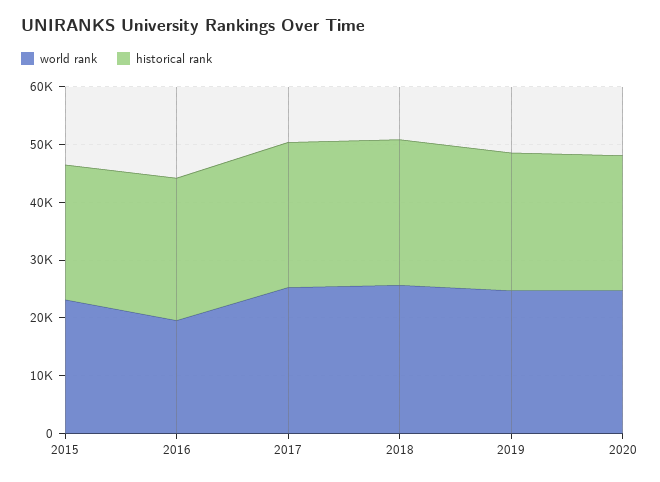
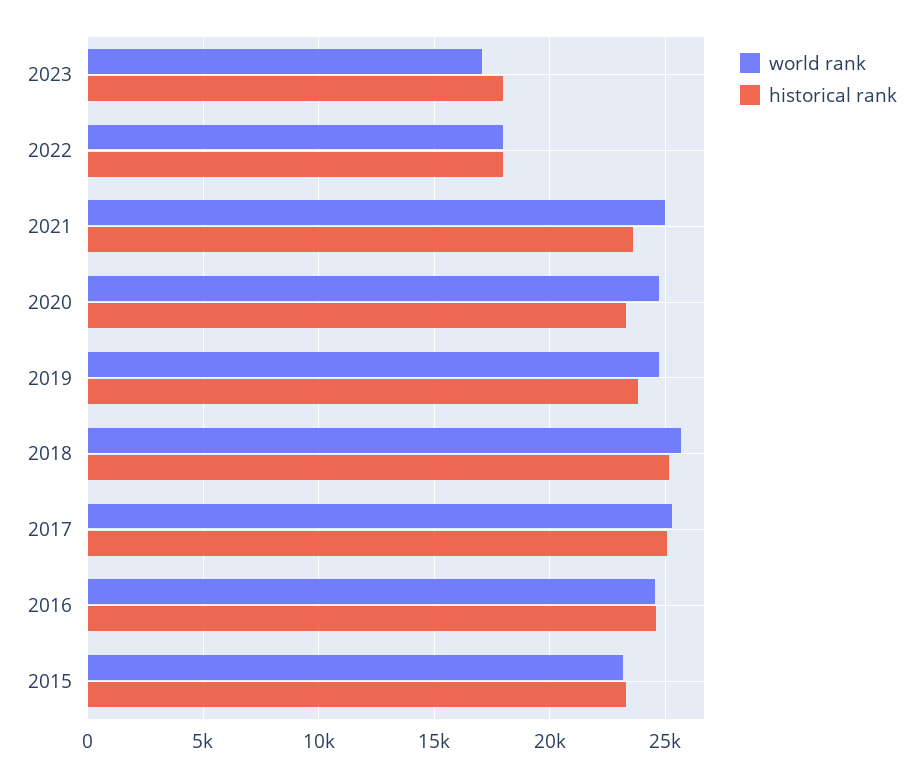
world rank, 2016: 20000 -> 24500
world rank, 2023: none -> 17000
historical rank, 2023: none -> 18000
world rank, 2022: none -> 18000
historical rank, 2022: none -> 18000
world rank, 2021: none -> 25000
historical rank, 2021: none -> 23500

